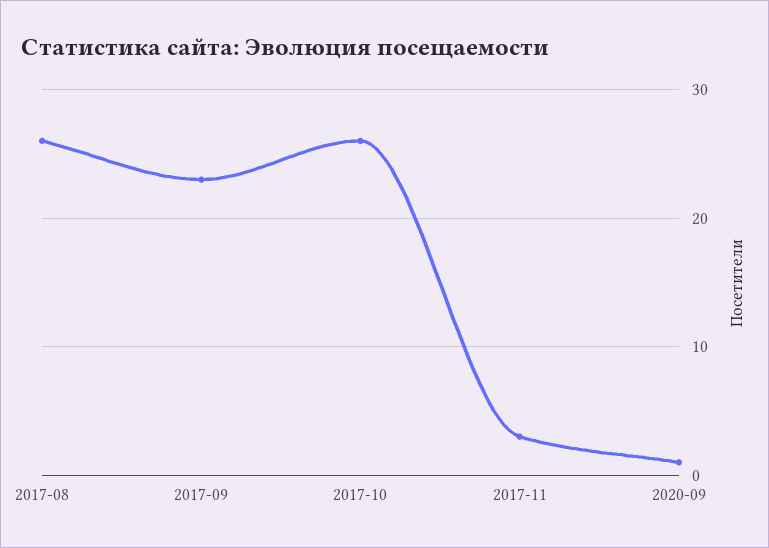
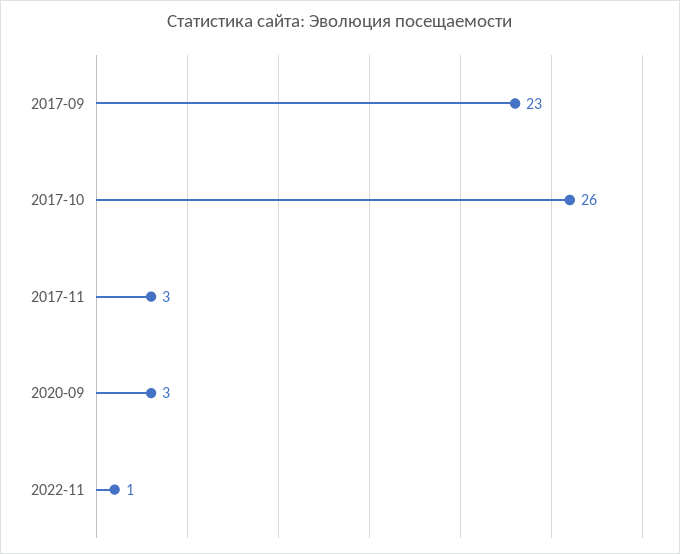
2017-08: 26 -> none
2020-09: 1 -> 3
2022-11: none -> 1

